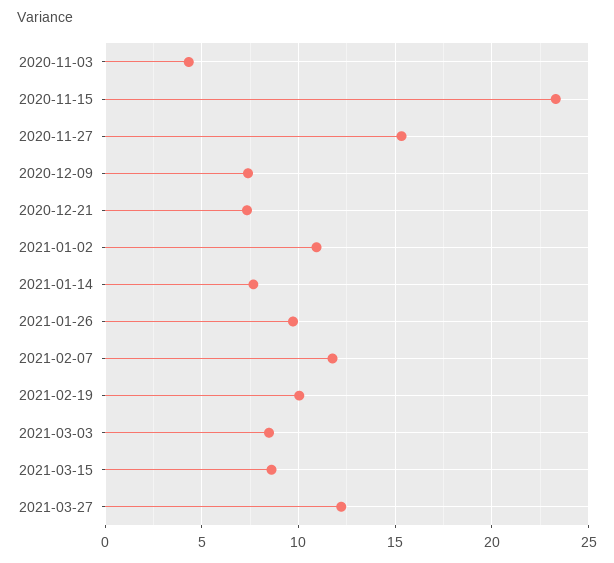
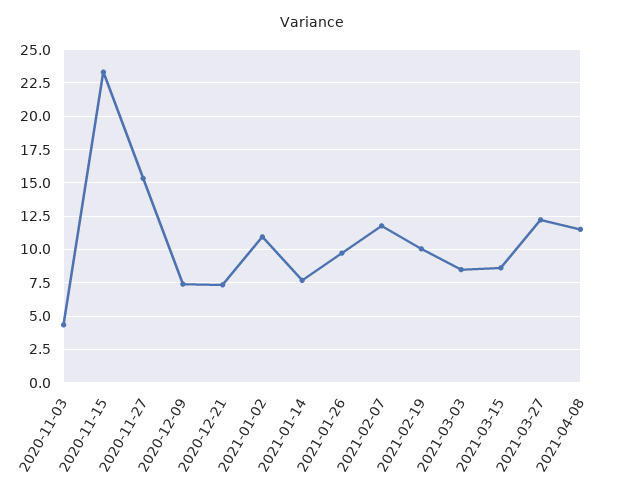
2021-04-08: none -> 11.5

